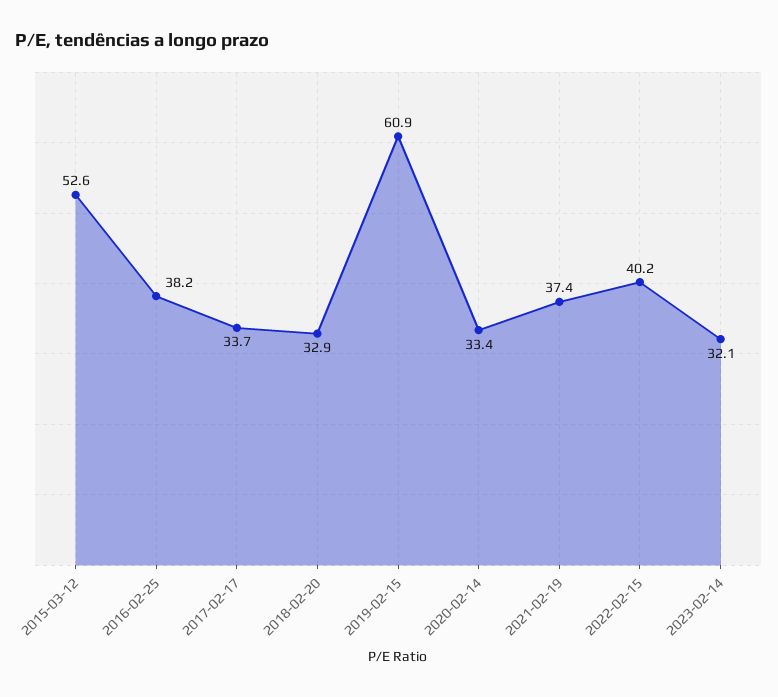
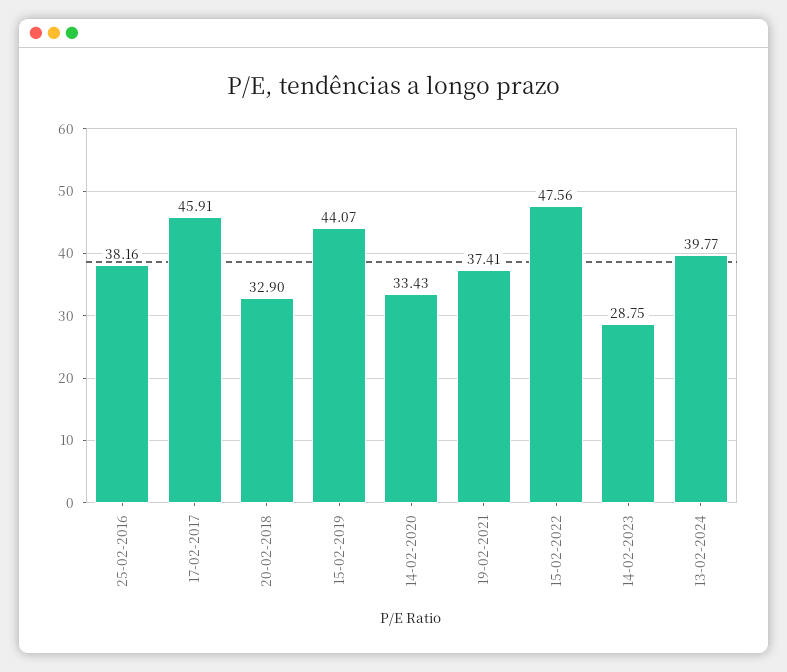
2015-03-12: 52.6 -> none
2017-02-17: 33.7 -> 45.91
2019-02-15: 60.9 -> 44.07
2022-02-15: 40.2 -> 47.56
2023-02-14: 32.1 -> 28.75
13-02-2024: none -> 39.77

